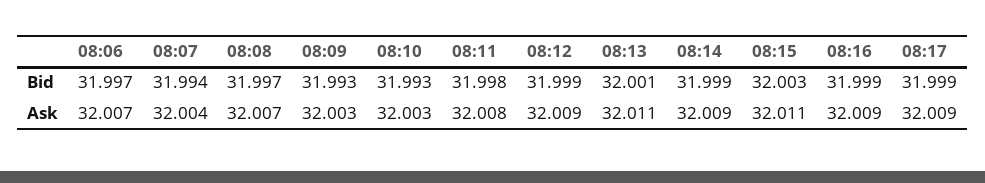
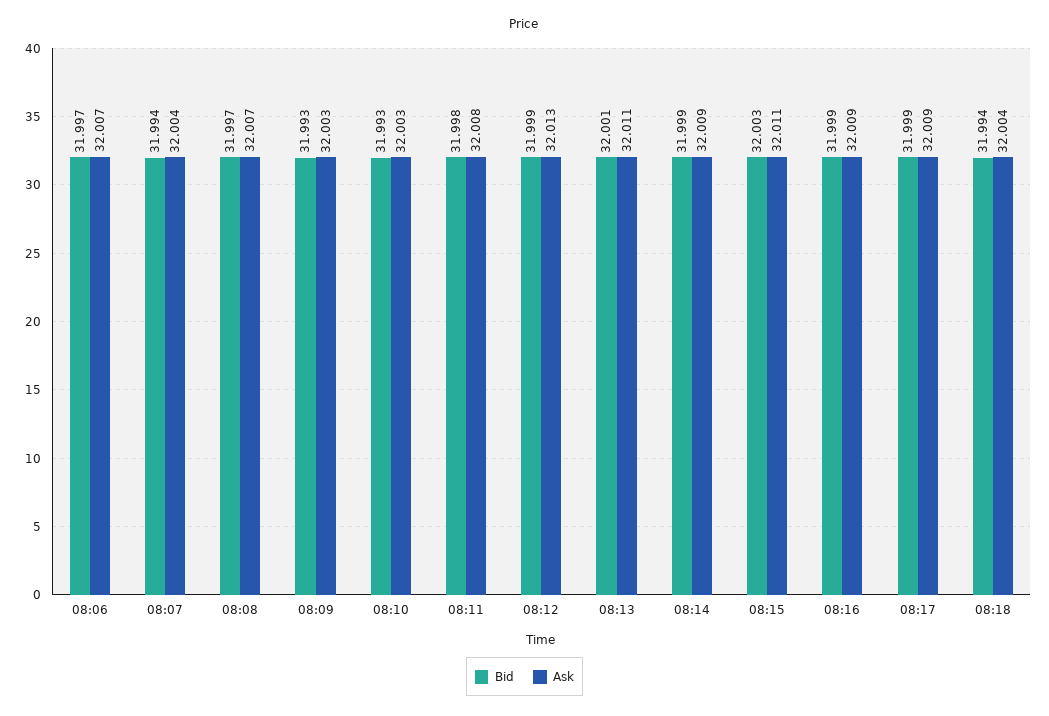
Ask, 08:12: 32.009 -> 32.013
Bid, 08:18: none -> 31.994
Ask, 08:18: none -> 32.004

